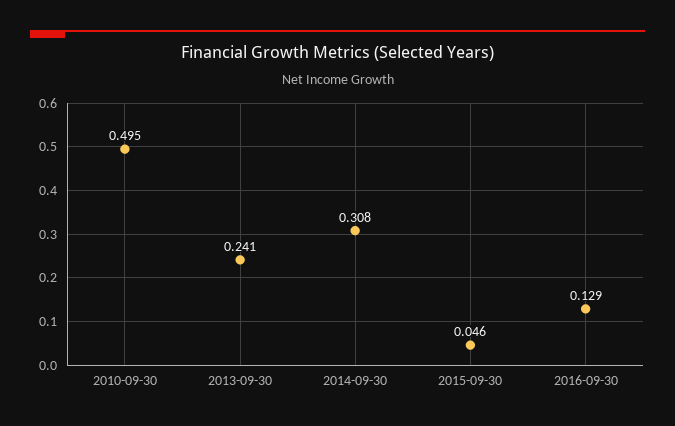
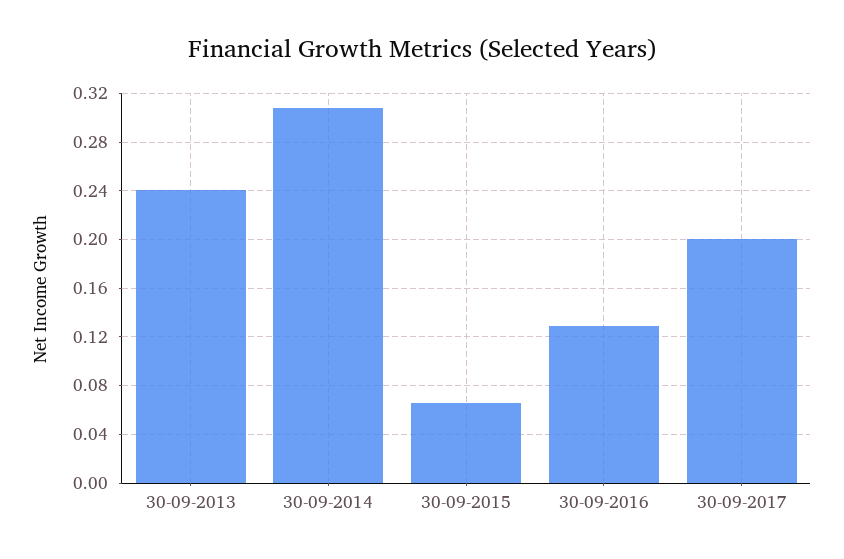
2010-09-30: 0.495 -> none
2015-09-30: 0.046 -> 0.065
30-09-2017: none -> 0.2

